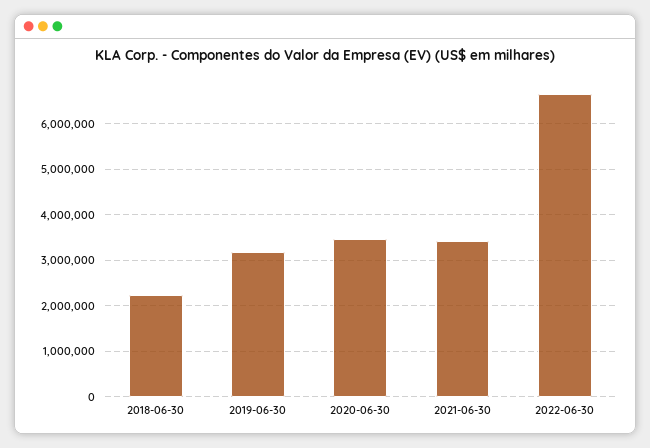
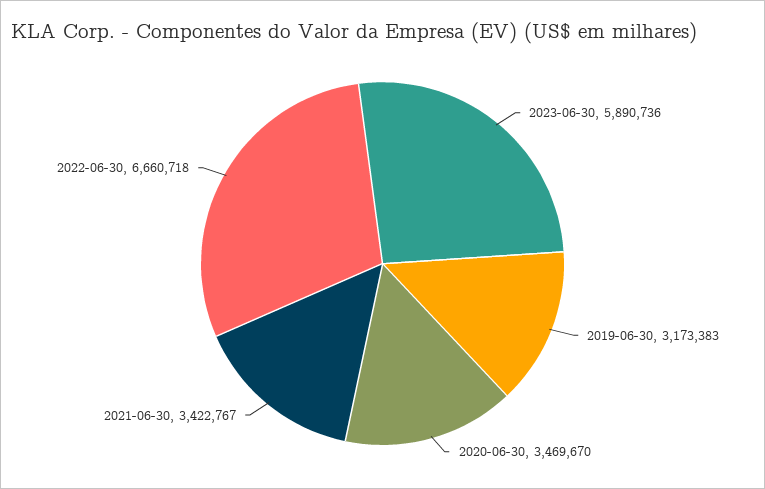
2018-06-30: 2200000 -> none
2023-06-30: none -> 5890736

